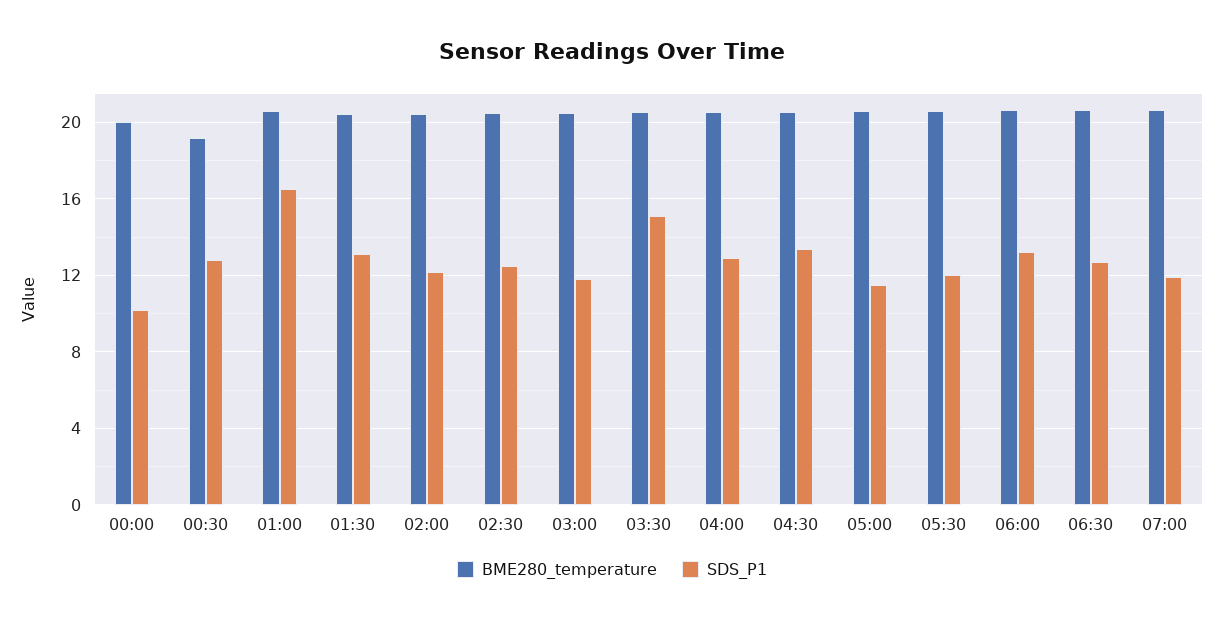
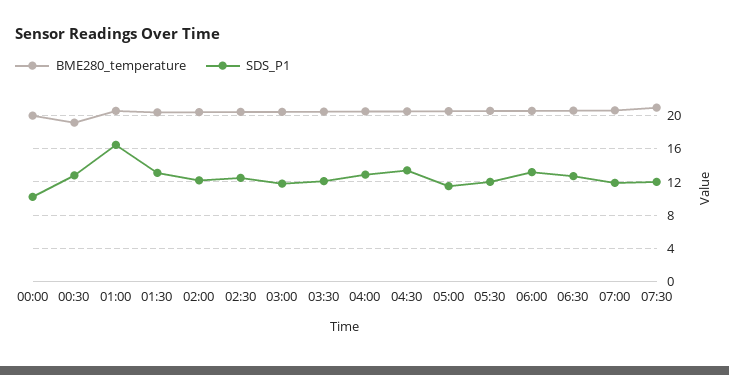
SDS_P1, 03:30: 15 -> 12
BME280_temperature, 07:30: none -> 21
SDS_P1, 07:30: none -> 12

